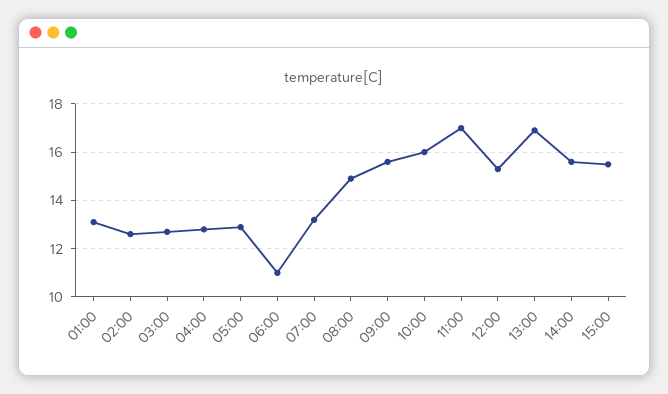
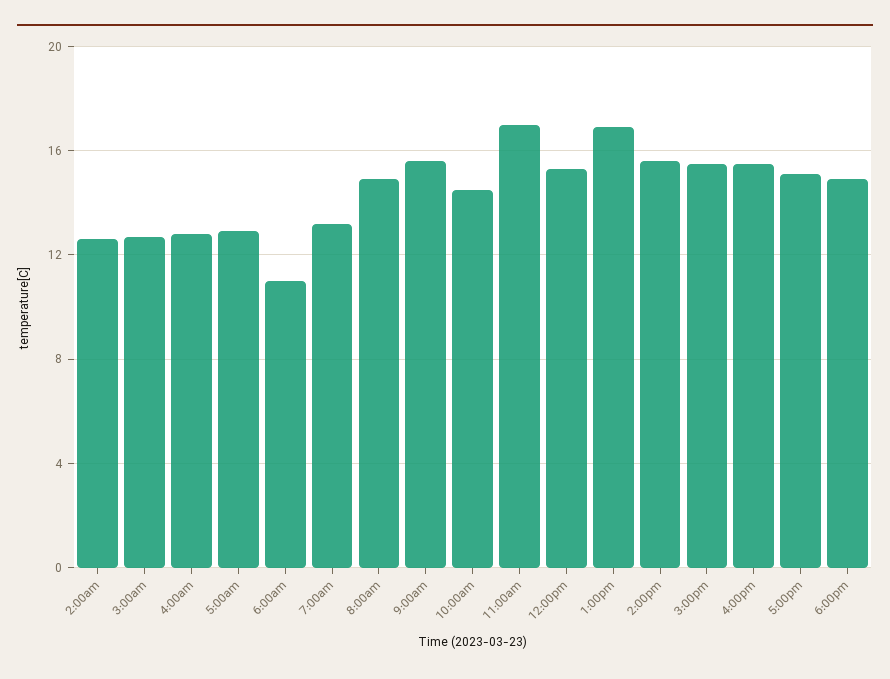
01:00: 13 -> none
10:00: 16 -> 14.5
4:00pm: none -> 15.5
5:00pm: none -> 15
6:00pm: none -> 15

